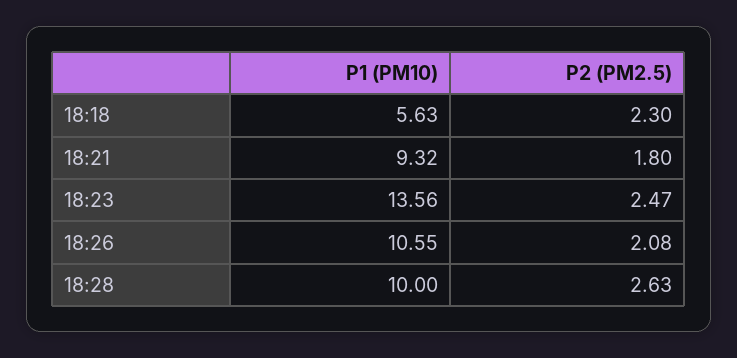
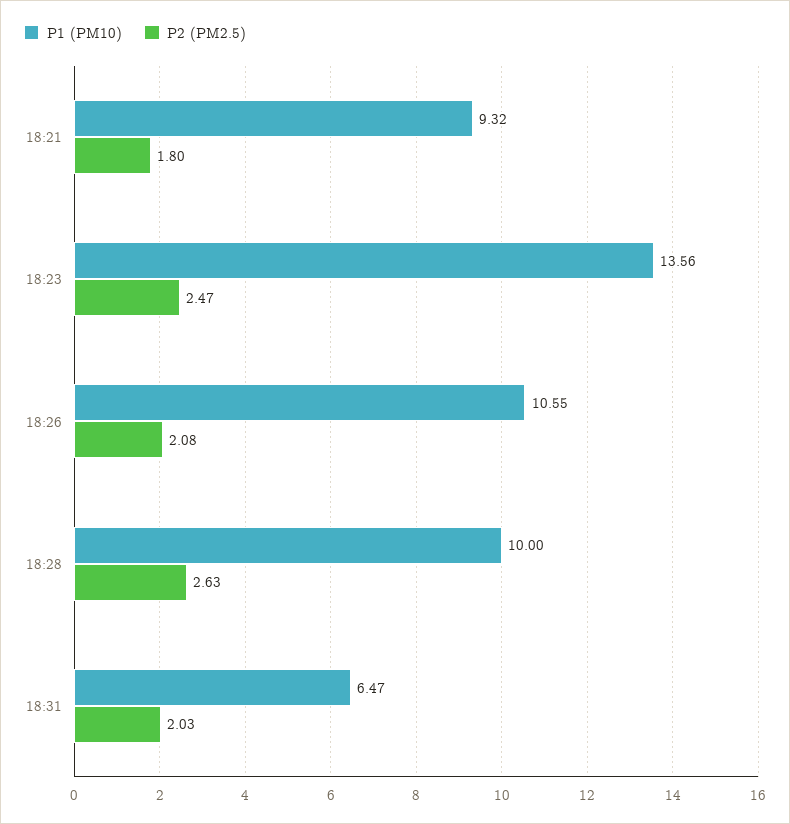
P1 (PM10), 18:18: 5.63 -> none
P2 (PM2.5), 18:18: 2.3 -> none
P1 (PM10), 18:31: none -> 6.47
P2 (PM2.5), 18:31: none -> 2.03

